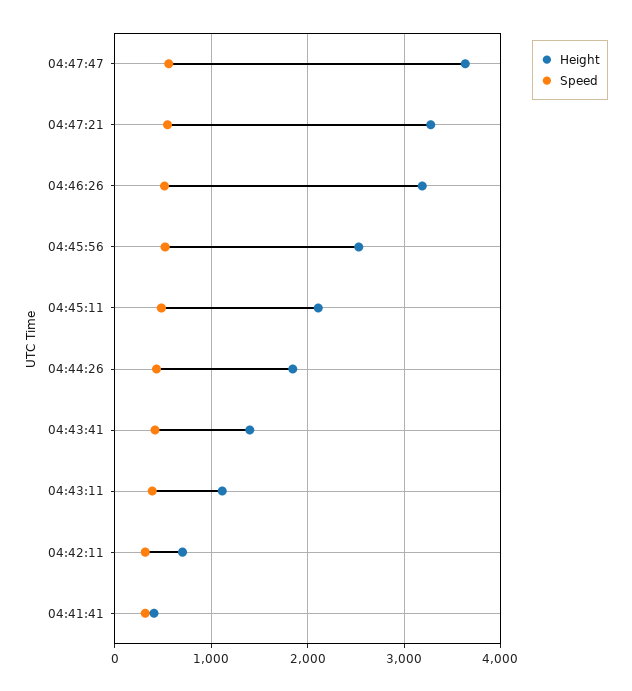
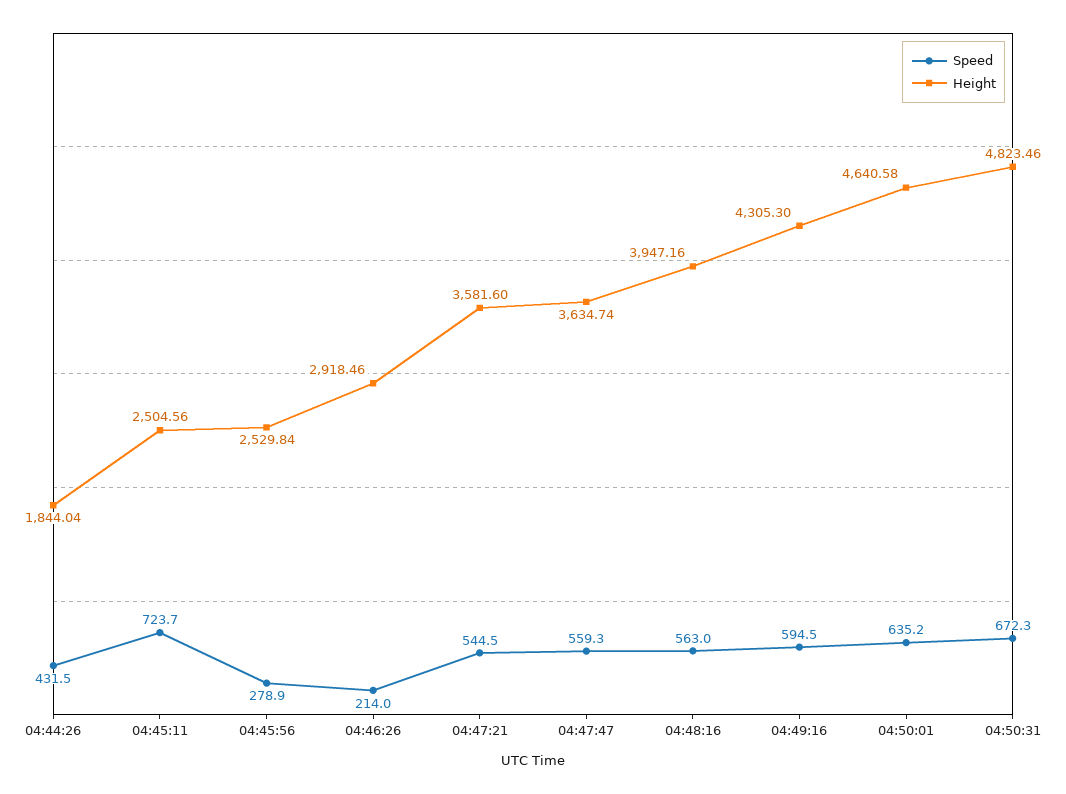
Height, 04:47:21: 3300 -> 3581.6
Height, 04:46:26: 3200 -> 2918.46
Speed, 04:46:26: 500 -> 214
Speed, 04:45:56: 500 -> 278.9
Height, 04:45:11: 2100 -> 2504.56
Speed, 04:45:11: 500 -> 723.7
Height, 04:43:41: 1400 -> none
Speed, 04:43:41: 400 -> none
Height, 04:43:11: 1100 -> none
Speed, 04:43:11: 400 -> none
Height, 04:42:11: 700 -> none
Speed, 04:42:11: 300 -> none
Height, 04:41:41: 400 -> none
Speed, 04:41:41: 300 -> none
Speed, 04:48:16: none -> 563
Height, 04:48:16: none -> 3947.16
Speed, 04:49:16: none -> 594.5
Height, 04:49:16: none -> 4305.3
Speed, 04:50:01: none -> 635.2
Height, 04:50:01: none -> 4640.58
Speed, 04:50:31: none -> 672.3
Height, 04:50:31: none -> 4823.46

